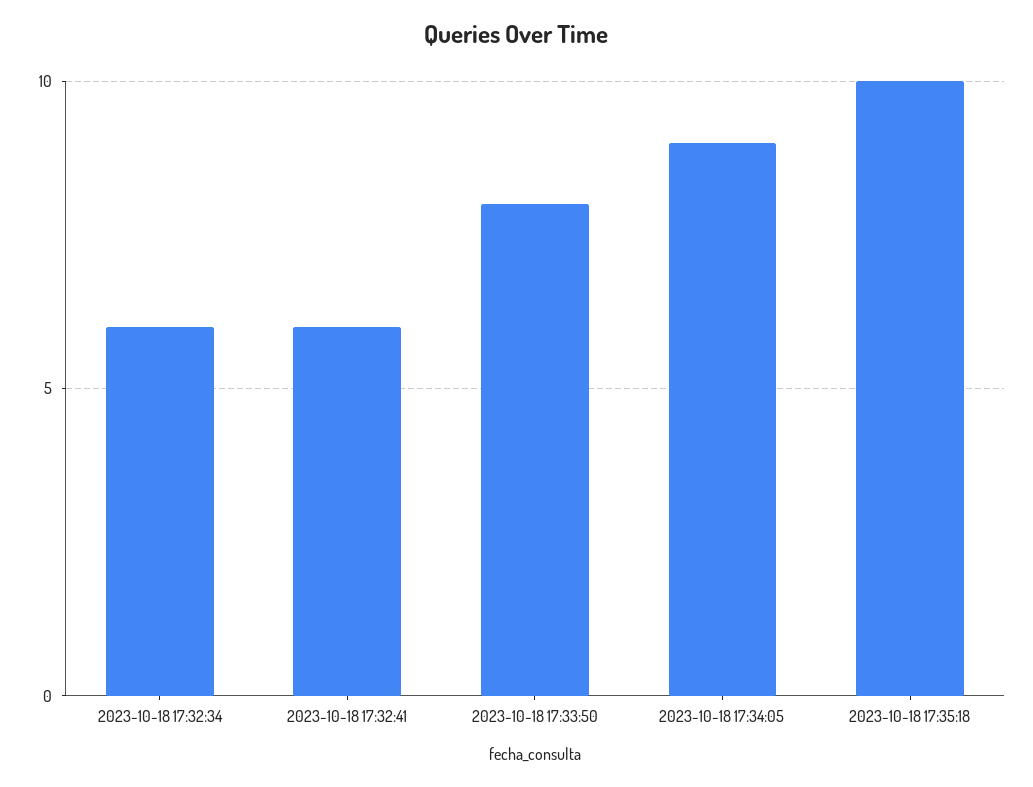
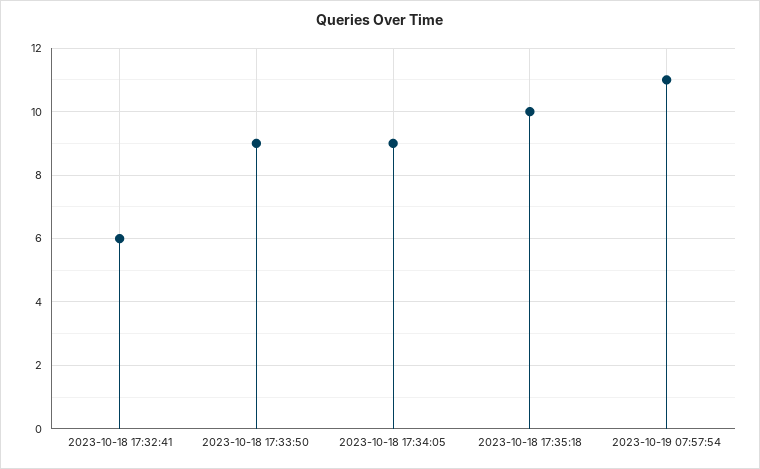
2023-10-18 17:32:34: 6 -> none
2023-10-18 17:33:50: 8 -> 9
2023-10-19 07:57:54: none -> 11

